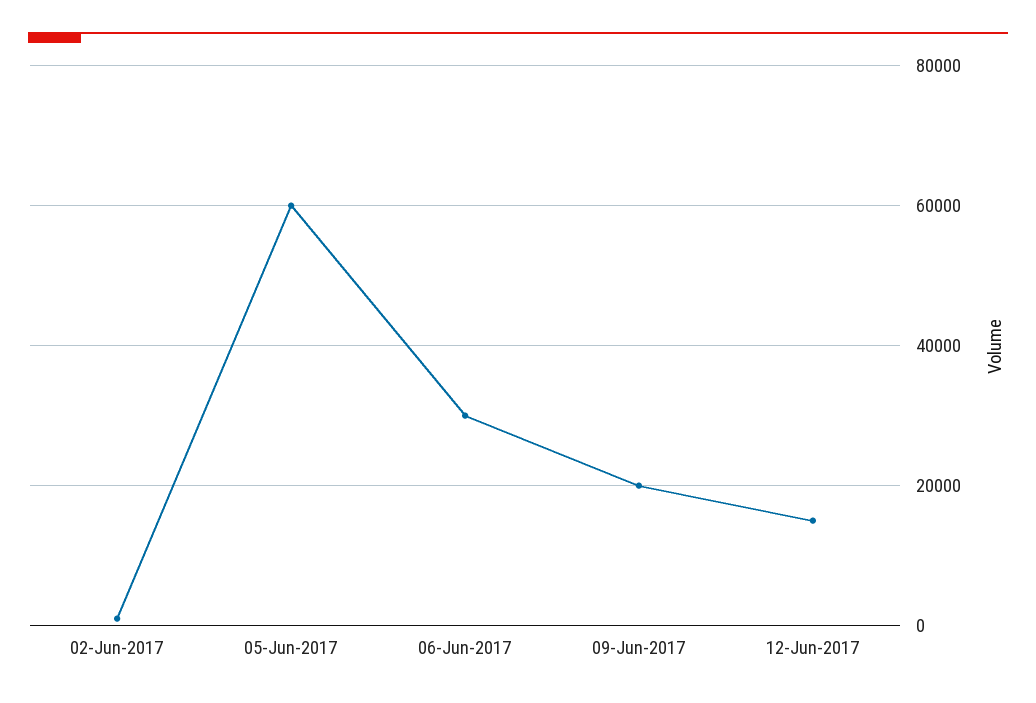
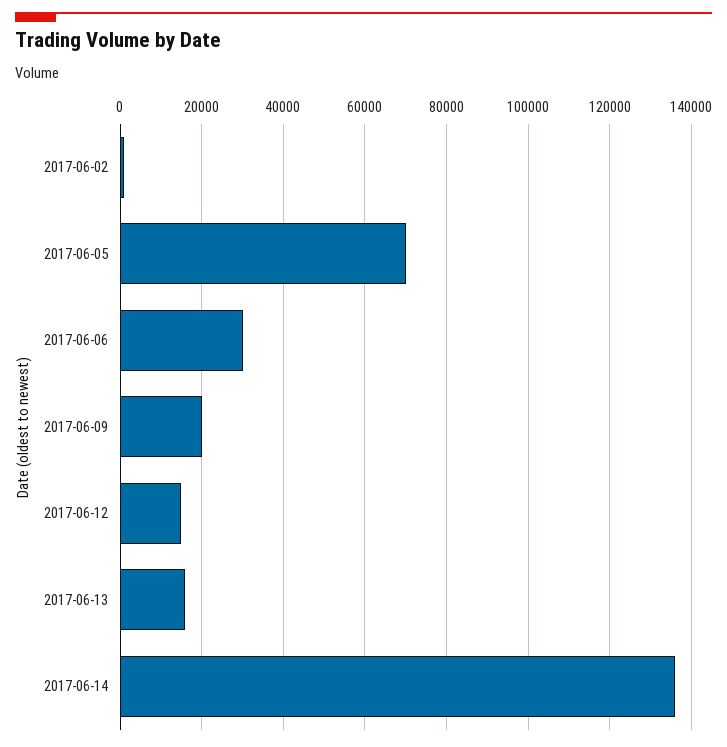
05-Jun-2017: 60000 -> 70000
2017-06-13: none -> 16000
2017-06-14: none -> 136000

